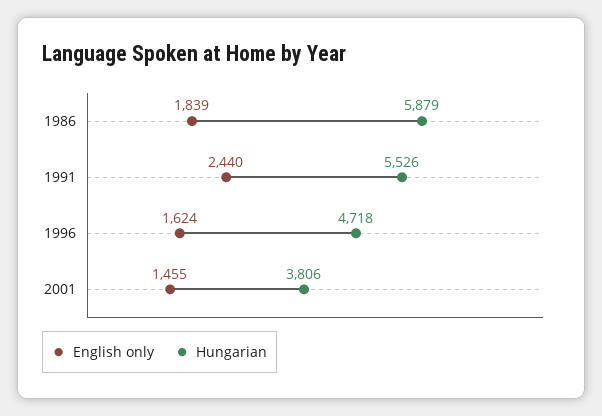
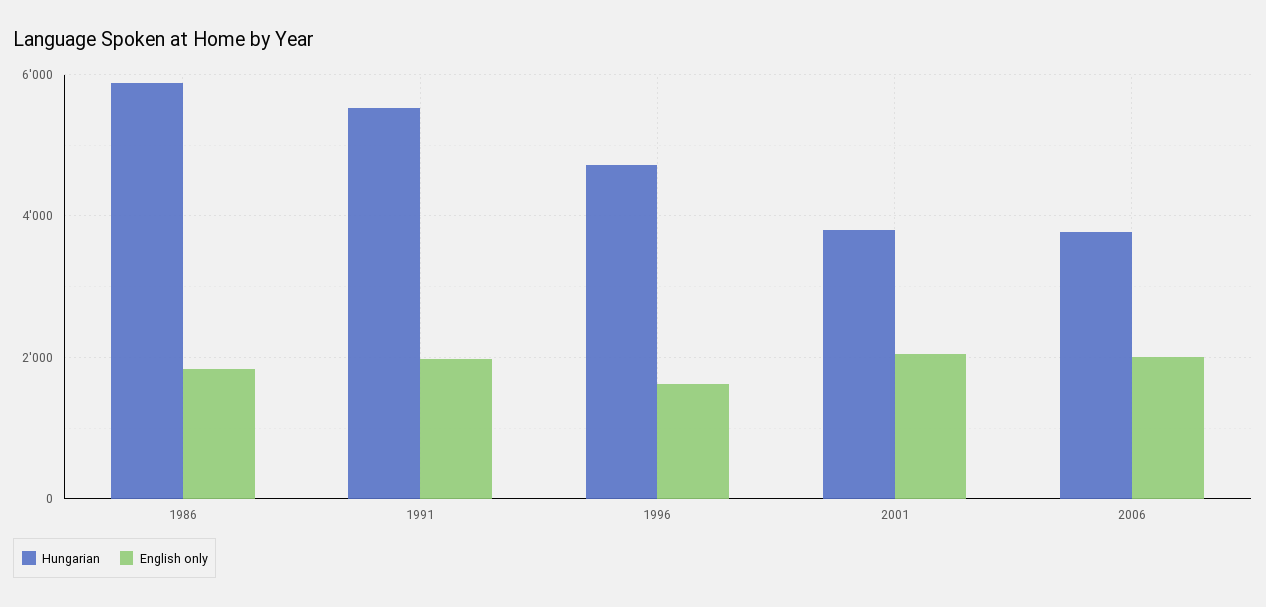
English only, 1991: 2440 -> 2000
English only, 2001: 1455 -> 2000
Hungarian, 2006: none -> 3800
English only, 2006: none -> 2000

